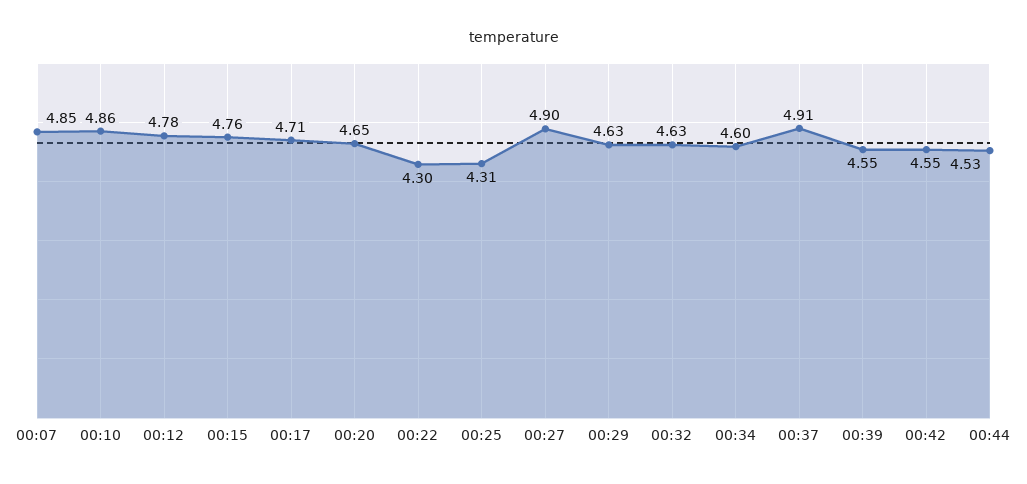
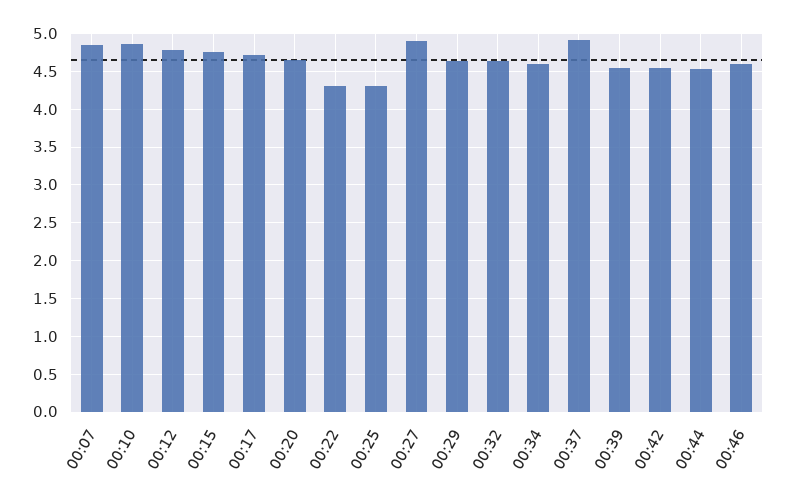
00:46: none -> 4.6

